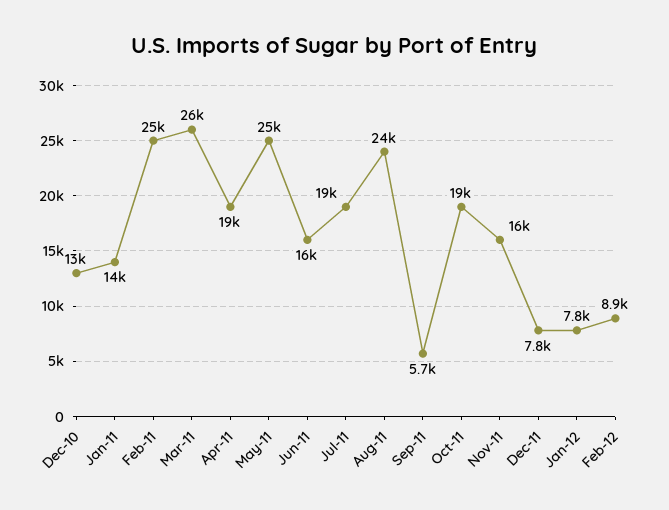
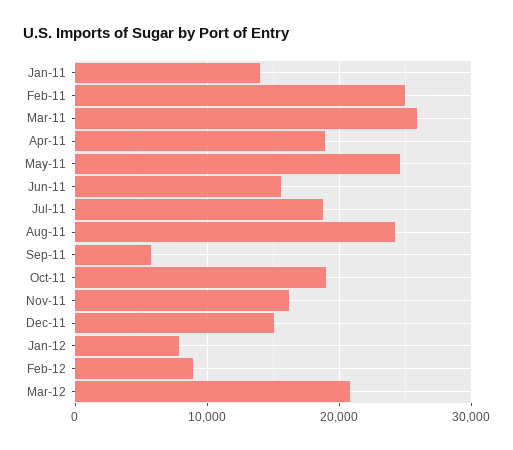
Dec-10: 13000 -> none
Dec-11: 7800 -> 15000
Mar-12: none -> 21000

